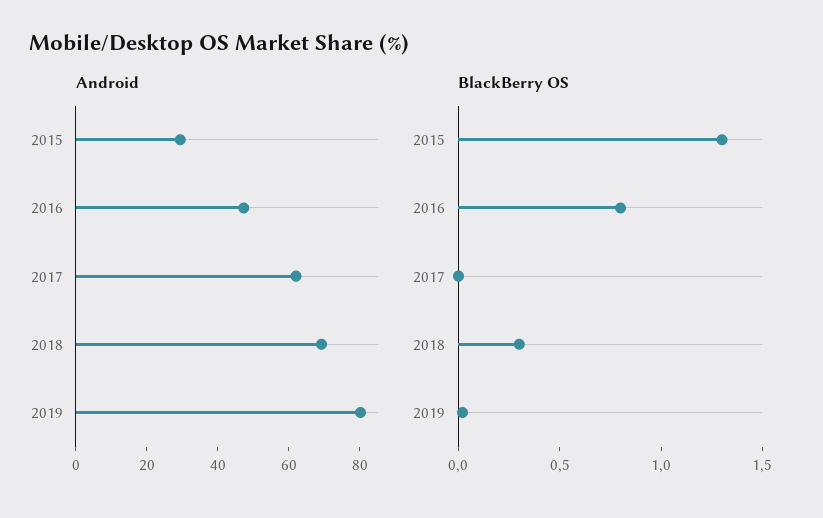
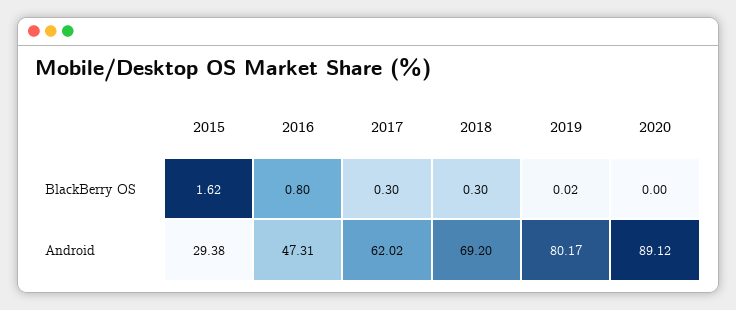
BlackBerry OS, 2015: 1.3 -> 1.62
BlackBerry OS, 2017: 0 -> 0.3
BlackBerry OS, 2020: none -> 0
Android, 2020: none -> 89.12

